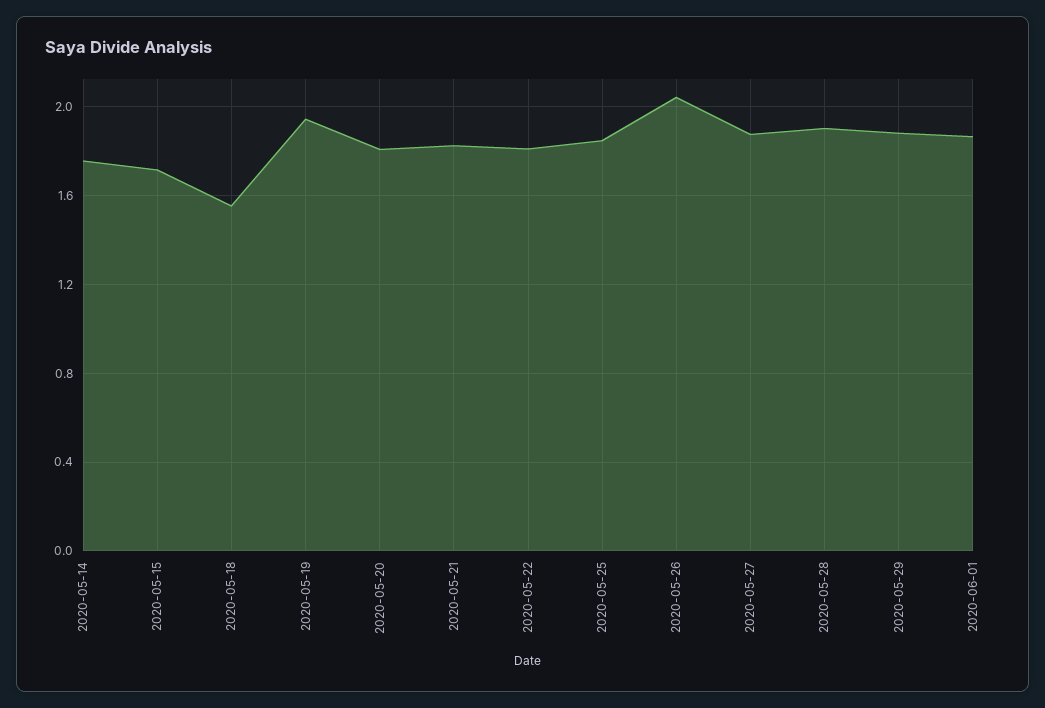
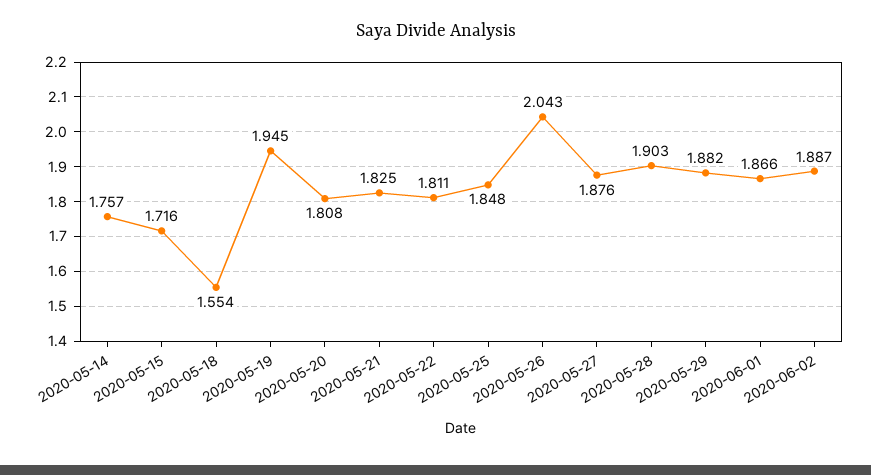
2020-06-02: none -> 1.887

